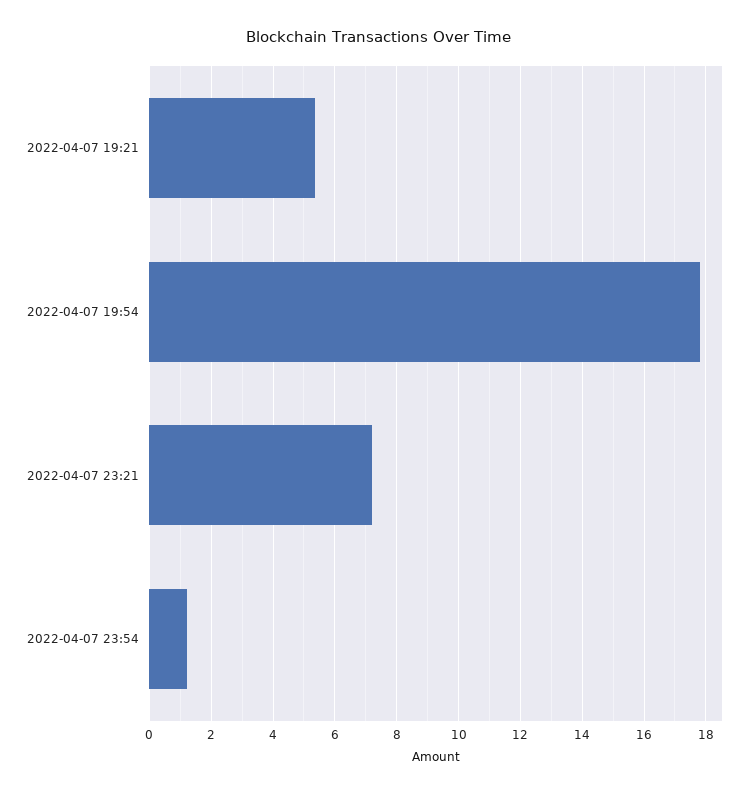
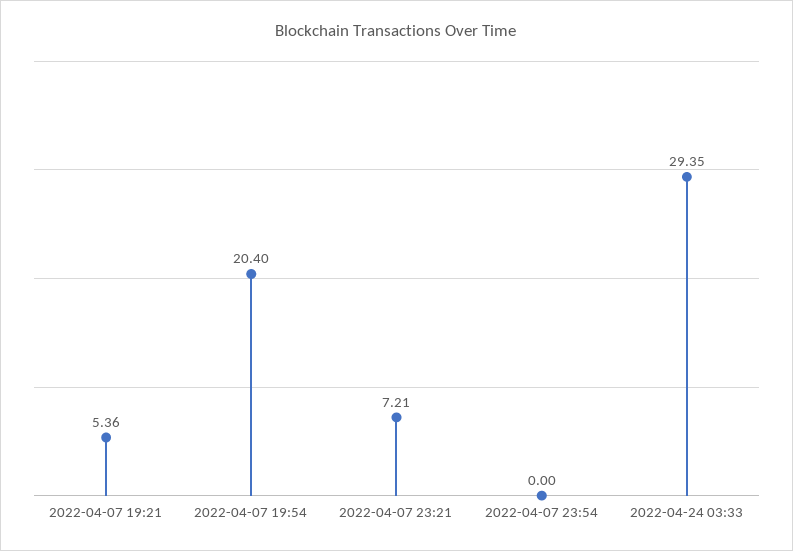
2022-04-07 19:54: 17.8 -> 20.4
2022-04-07 23:54: 1.2 -> 0
2022-04-24 03:33: none -> 29.35

